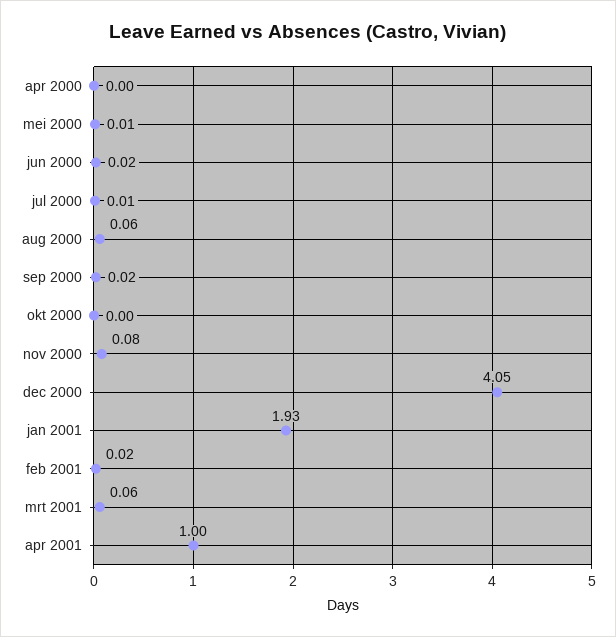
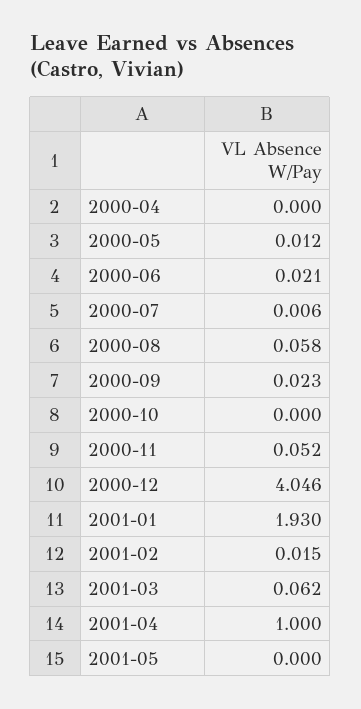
nov 2000: 0.08 -> 0.052
2001-05: none -> 0

